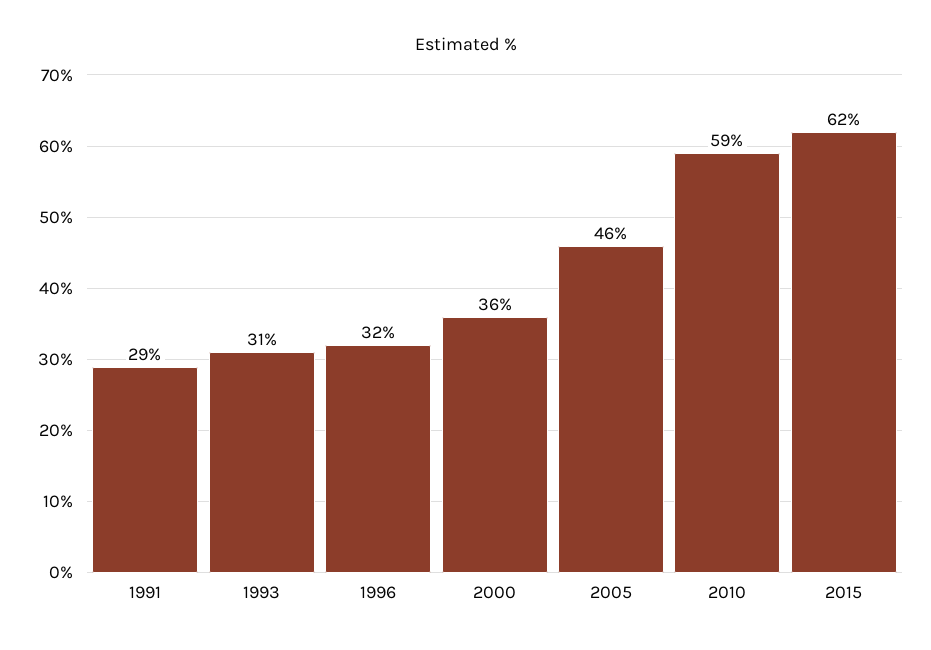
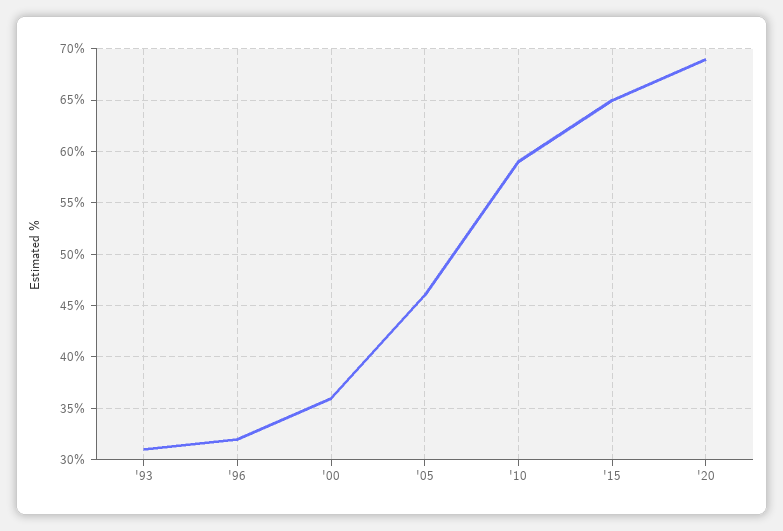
1991: 29 -> none
2015: 62 -> 65
'20: none -> 69

